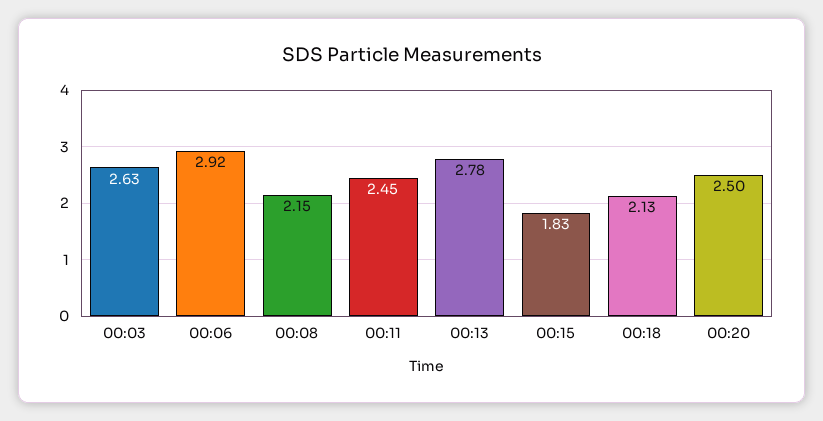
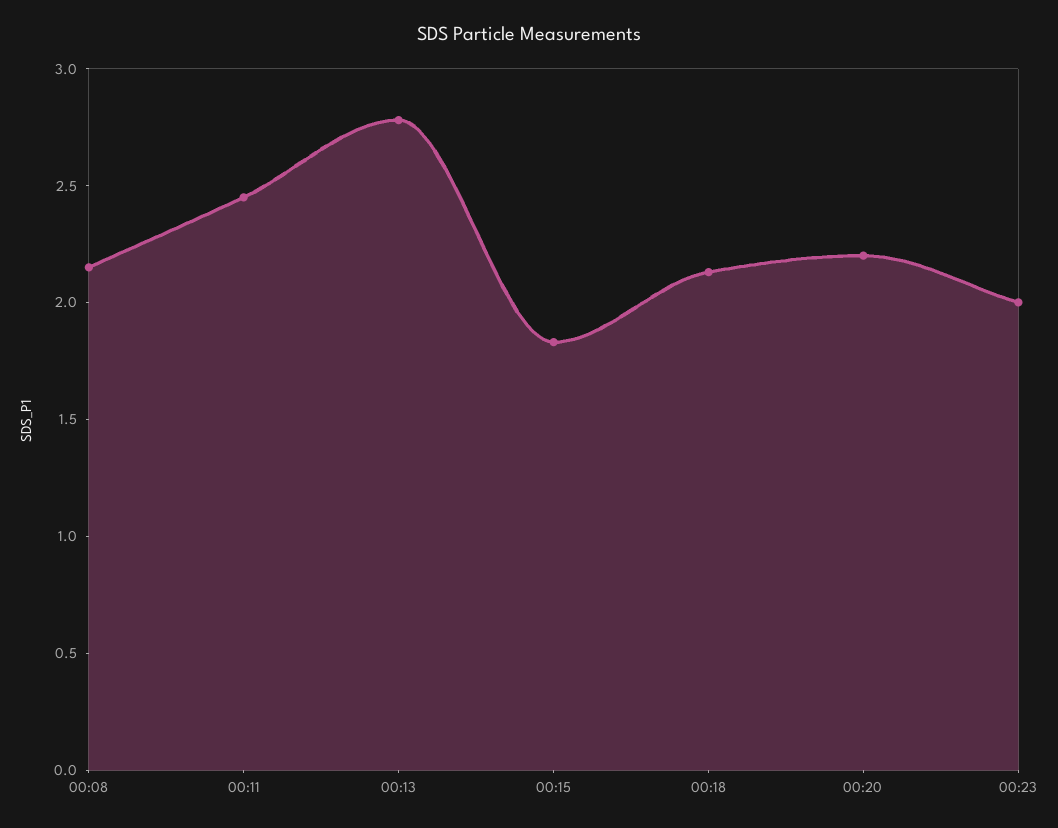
00:03: 2.63 -> none
00:06: 2.92 -> none
00:20: 2.5 -> 2.2
00:23: none -> 2

